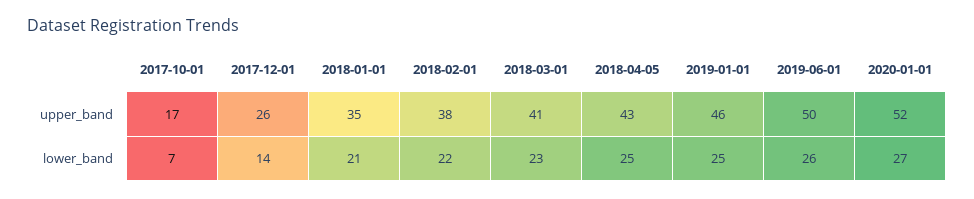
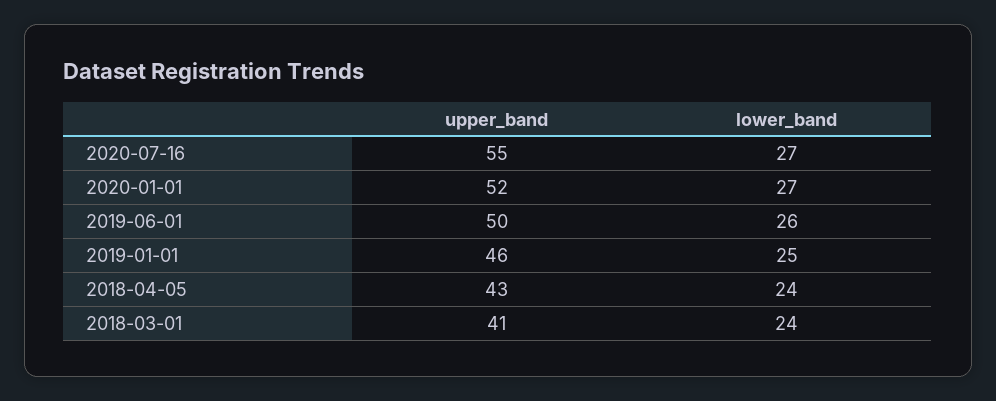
2017-10-01, upper_band: 17 -> none
2017-12-01, upper_band: 26 -> none
2018-01-01, upper_band: 35 -> none
2018-02-01, upper_band: 38 -> none
2017-10-01, lower_band: 7 -> none
2017-12-01, lower_band: 14 -> none
2018-01-01, lower_band: 21 -> none
2018-02-01, lower_band: 22 -> none
2018-03-01, lower_band: 23 -> 24
2018-04-05, lower_band: 25 -> 24
2020-07-16, upper_band: none -> 55
2020-07-16, lower_band: none -> 27

